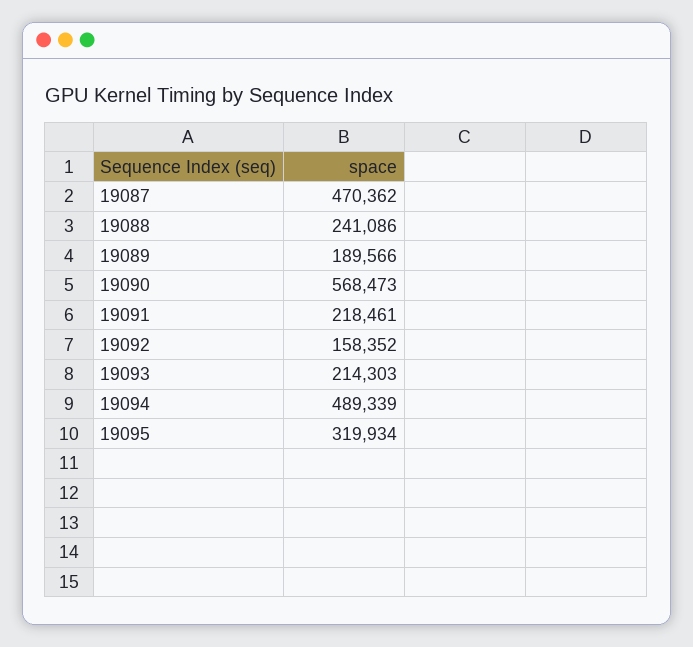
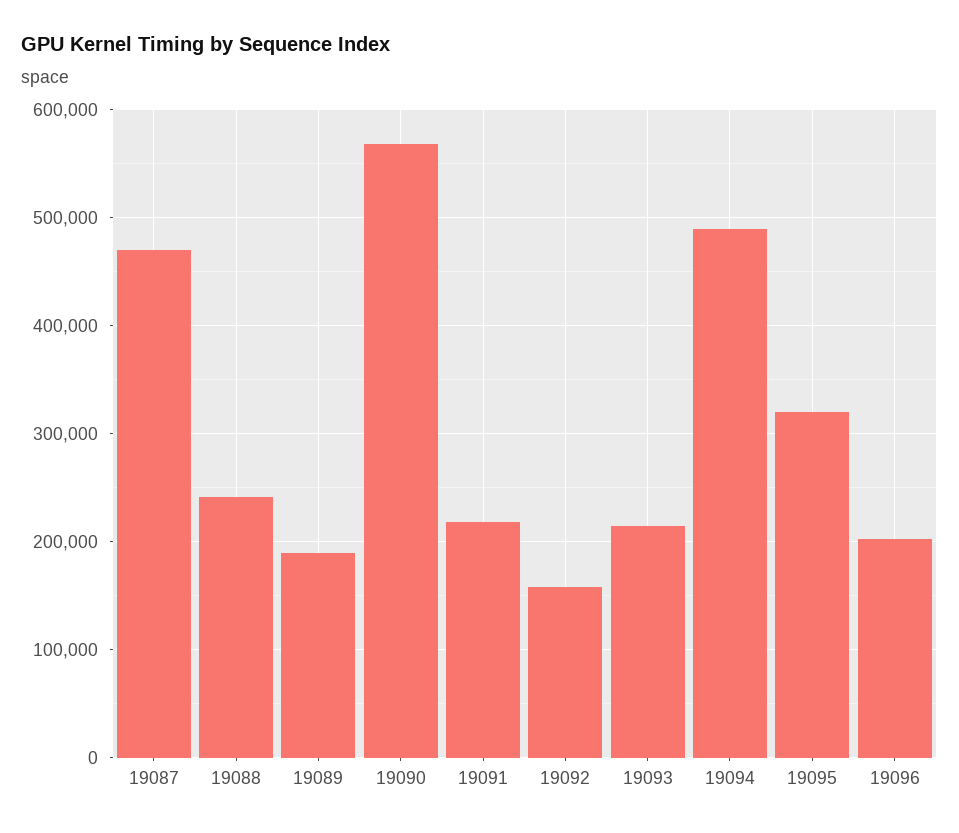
19096: none -> 200000

